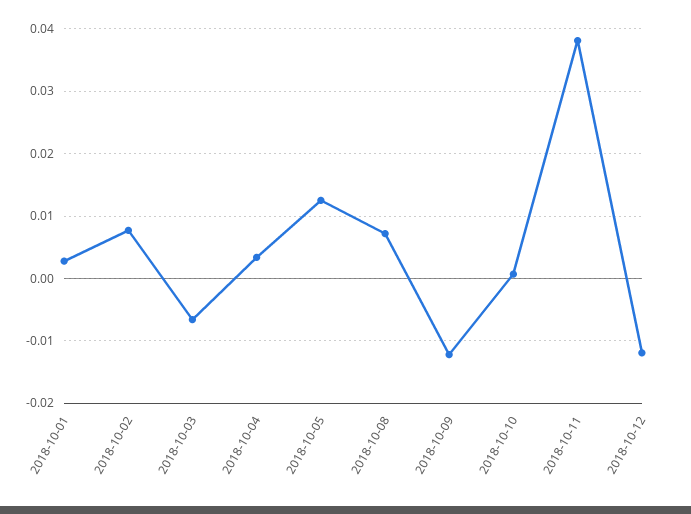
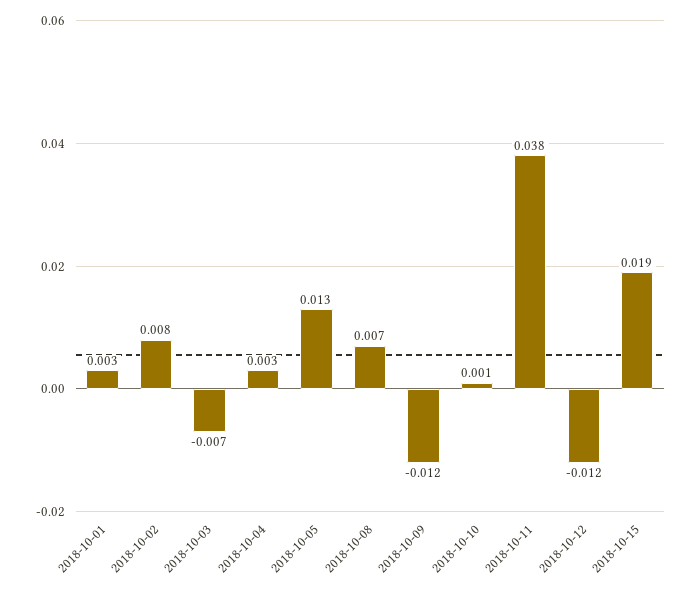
2018-10-15: none -> 0.019

